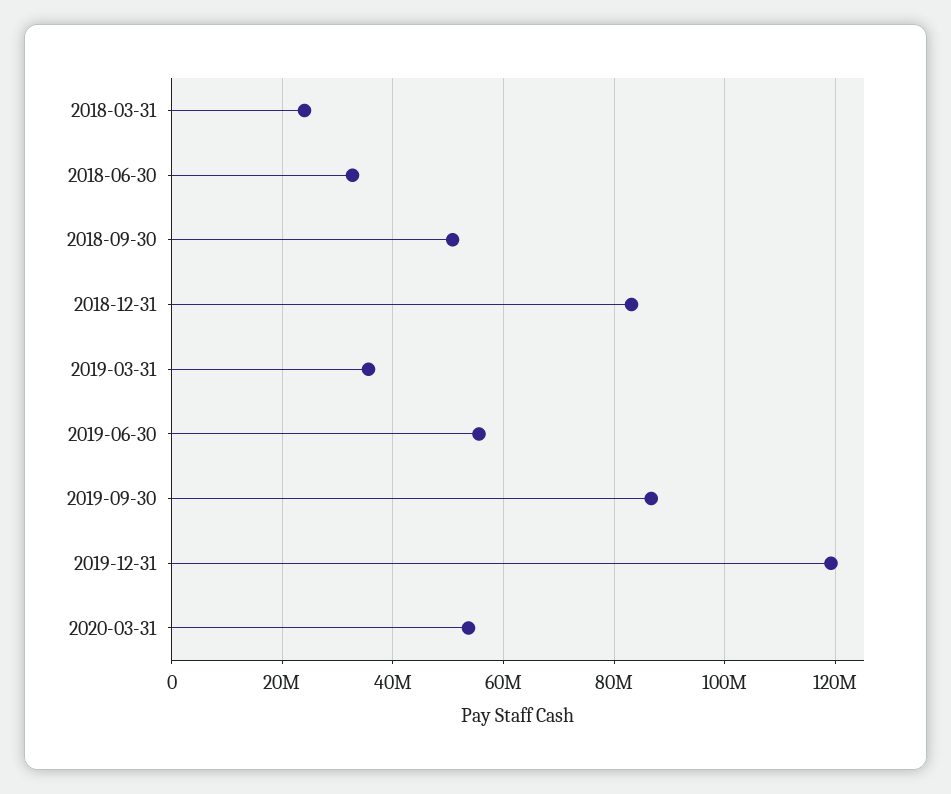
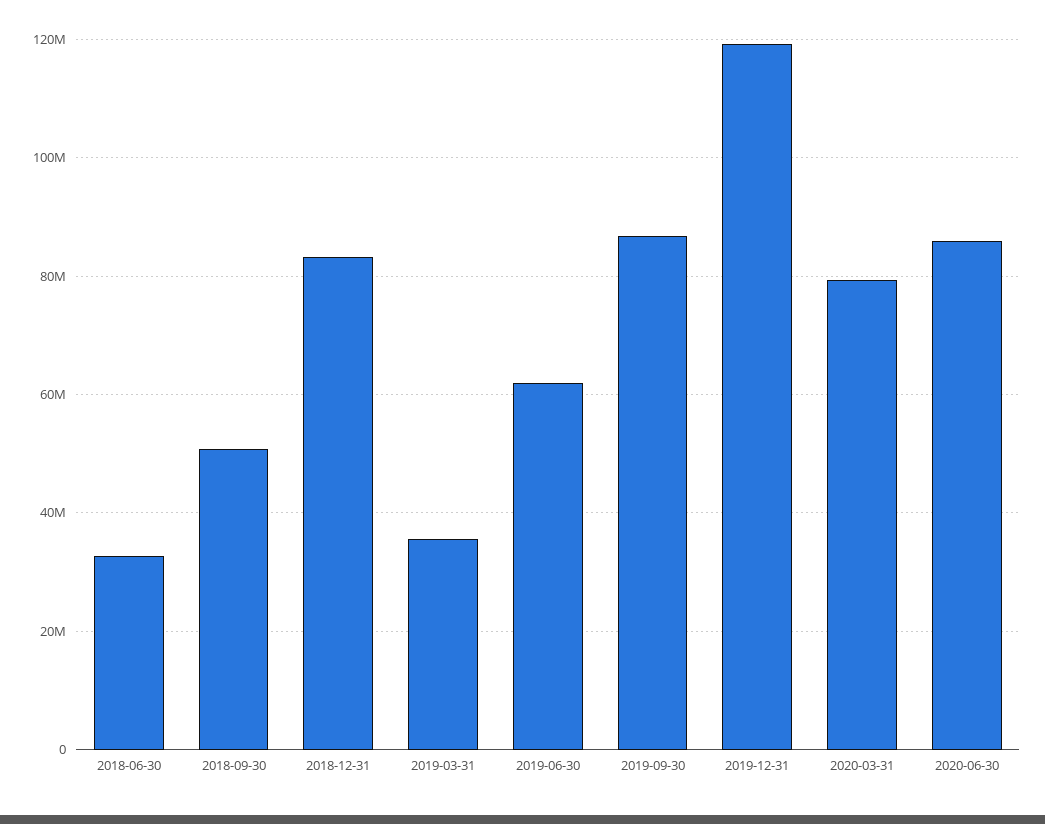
2018-03-31: 24000000 -> none
2019-06-30: 56000000 -> 62000000
2020-03-31: 54000000 -> 80000000
2020-06-30: none -> 86000000

